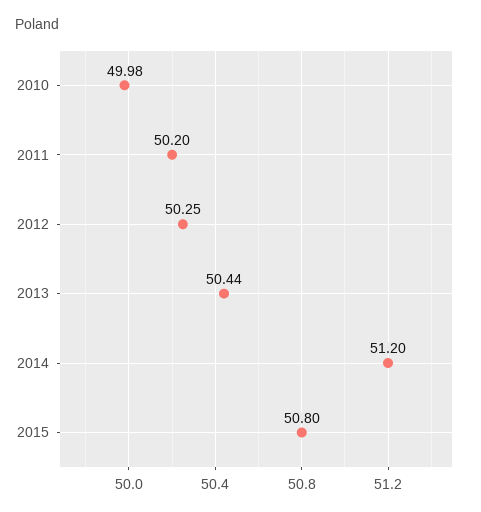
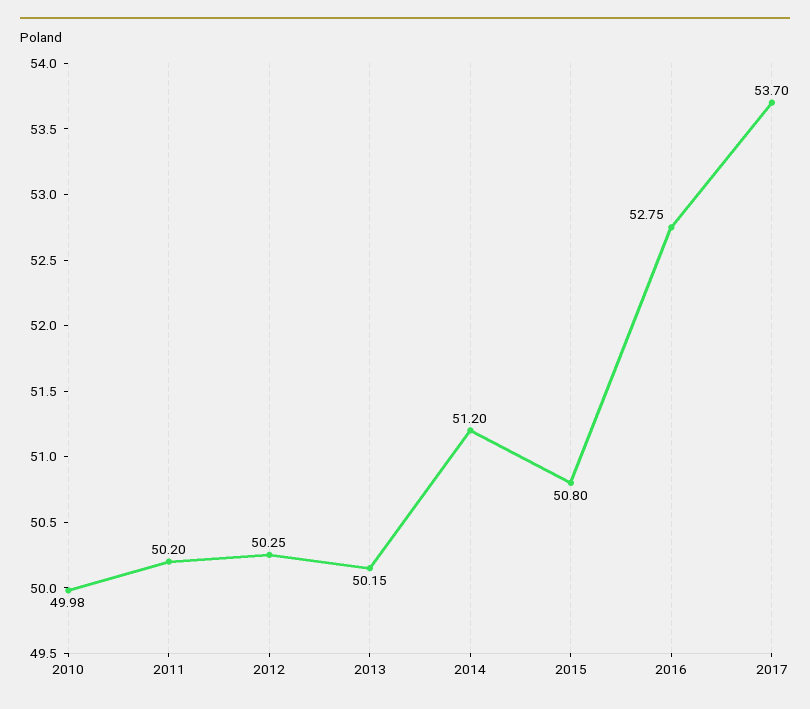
2013: 50.44 -> 50.15
2016: none -> 52.75
2017: none -> 53.7

